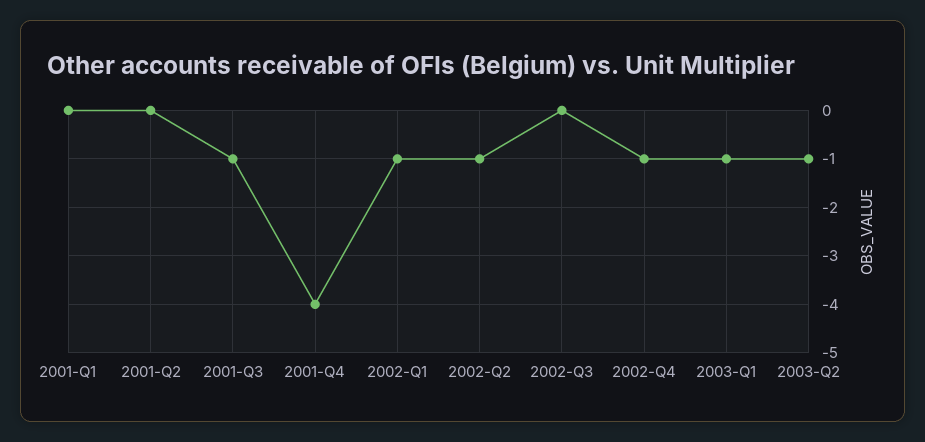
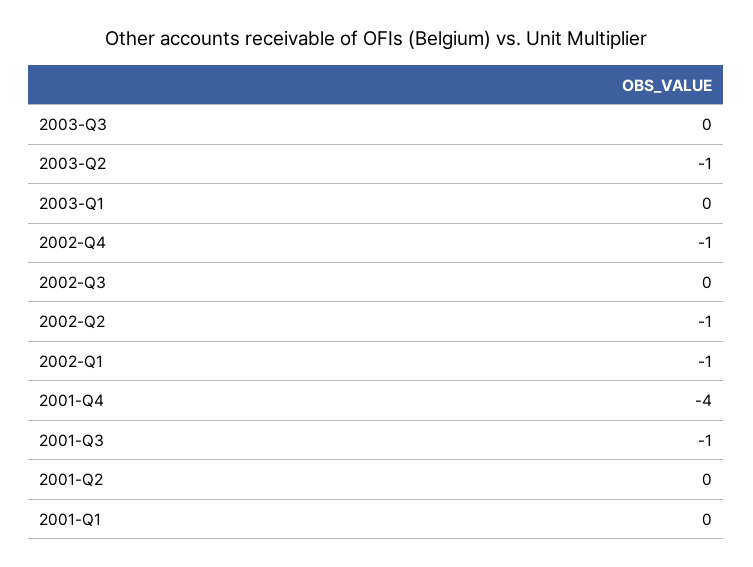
2003-Q1: -1 -> 0
2003-Q3: none -> 0

